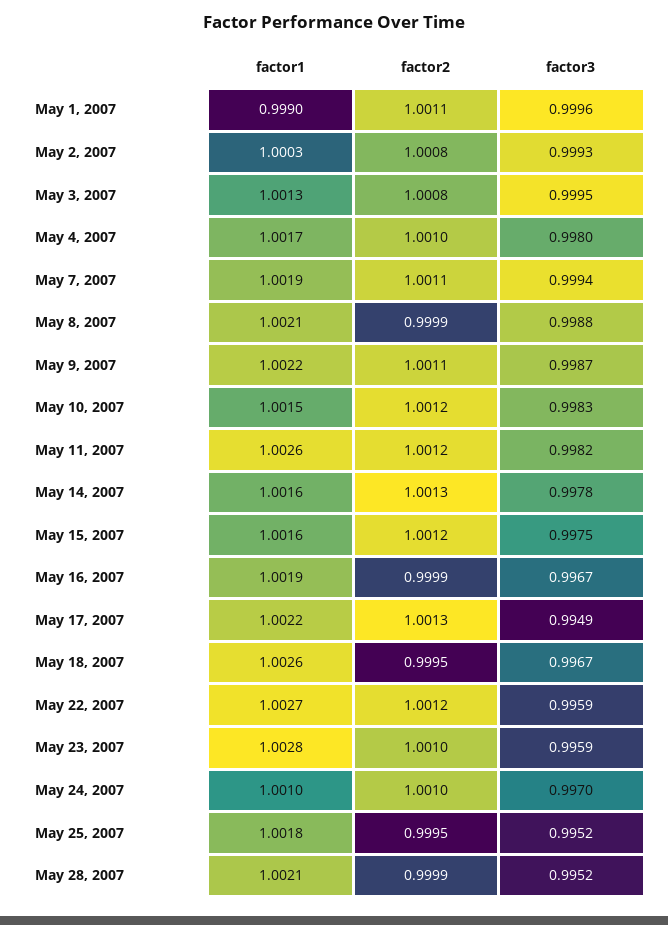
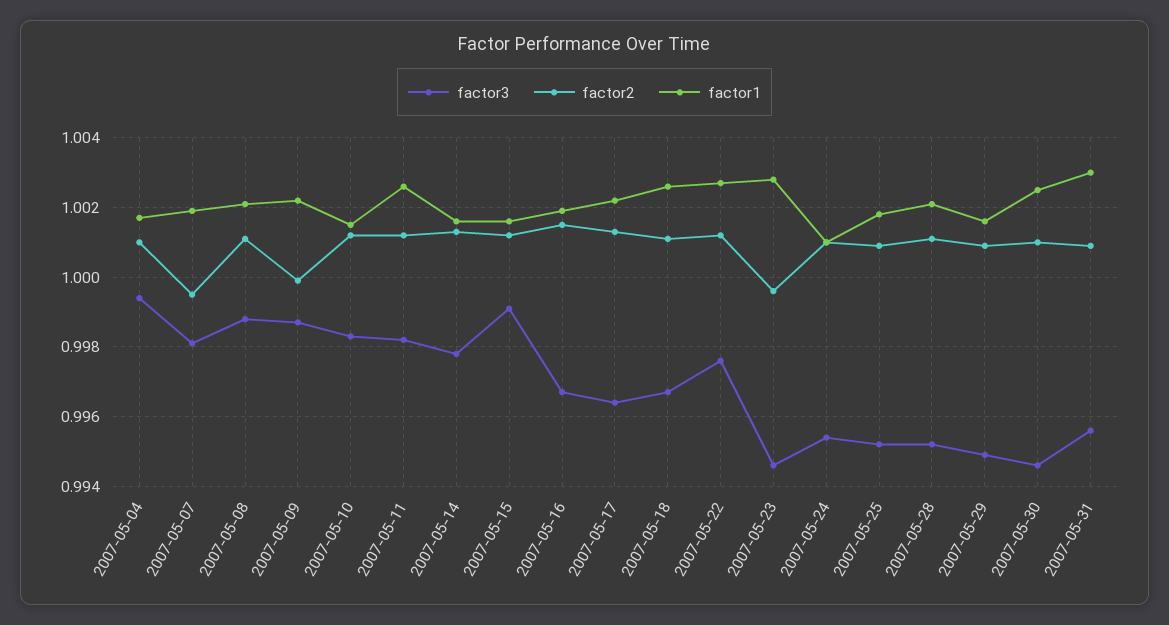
factor1, May 1, 2007: 0.999 -> none
factor2, May 1, 2007: 1.0011 -> none
factor3, May 1, 2007: 0.9996 -> none
factor1, May 2, 2007: 1.0003 -> none
factor2, May 2, 2007: 1.0008 -> none
factor3, May 2, 2007: 0.9993 -> none
factor1, May 3, 2007: 1.0013 -> none
factor2, May 3, 2007: 1.0008 -> none
factor3, May 3, 2007: 0.9995 -> none
factor3, May 4, 2007: 0.998 -> 0.9995
factor2, May 7, 2007: 1.0011 -> 0.9995
factor3, May 7, 2007: 0.9994 -> 0.998
factor2, May 8, 2007: 0.9999 -> 1.001
factor2, May 9, 2007: 1.0011 -> 1
factor3, May 15, 2007: 0.9975 -> 0.999
factor2, May 16, 2007: 0.9999 -> 1.0015
factor3, May 17, 2007: 0.9949 -> 0.9965
factor2, May 18, 2007: 0.9995 -> 1.001
factor3, May 22, 2007: 0.9959 -> 0.9975
factor2, May 23, 2007: 1.001 -> 0.9995
factor3, May 23, 2007: 0.9959 -> 0.9945
factor3, May 24, 2007: 0.997 -> 0.9955
factor2, May 25, 2007: 0.9995 -> 1.001
factor2, May 28, 2007: 0.9999 -> 1.001
factor3, 2007-05-29: none -> 0.995
factor2, 2007-05-29: none -> 1.001
factor1, 2007-05-29: none -> 1.0015
factor3, 2007-05-30: none -> 0.9945
factor2, 2007-05-30: none -> 1.001
factor1, 2007-05-30: none -> 1.0025
factor3, 2007-05-31: none -> 0.9955
factor2, 2007-05-31: none -> 1.001
factor1, 2007-05-31: none -> 1.003

